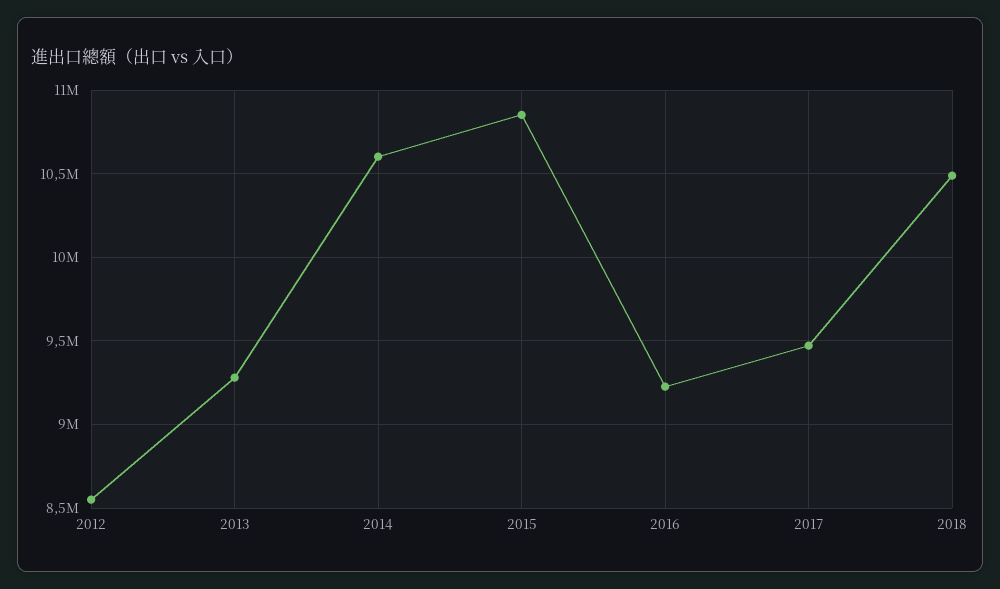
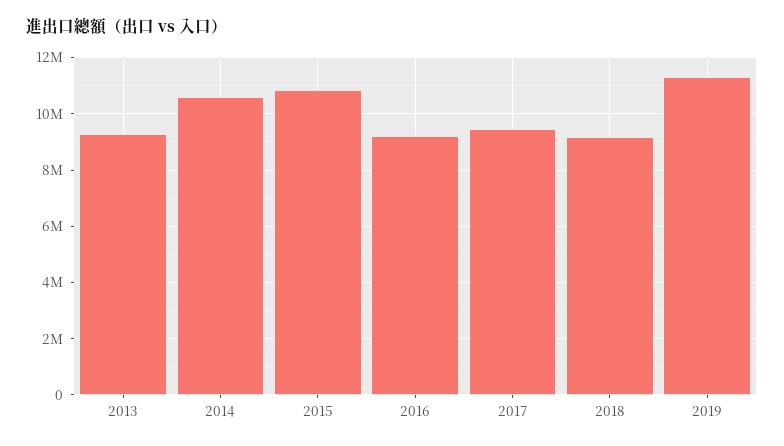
2012: 8550000 -> none
2018: 10500000 -> 9250000
2019: none -> 11250000

